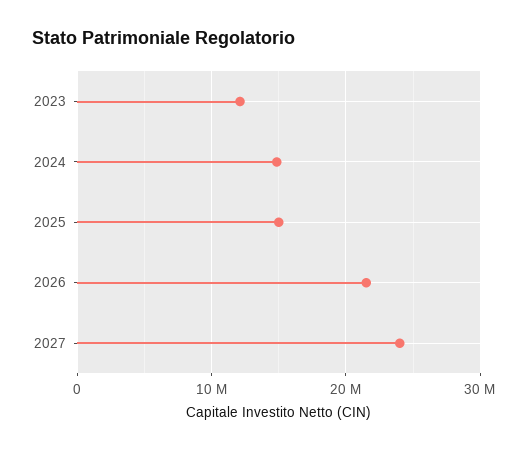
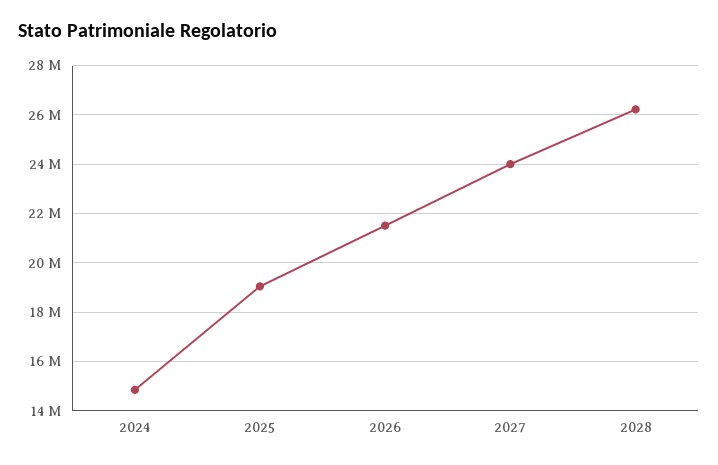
2023: 12000000 -> none
2025: 15000000 -> 19000000
2028: none -> 26250000

